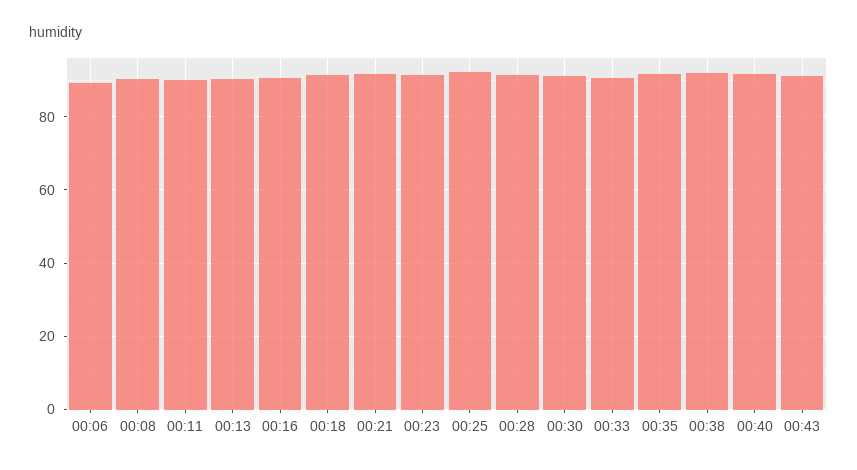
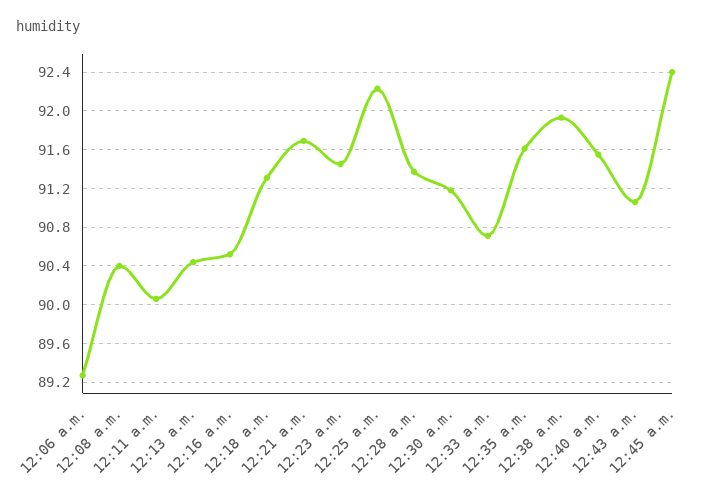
12:45 a.m.: none -> 92.4

